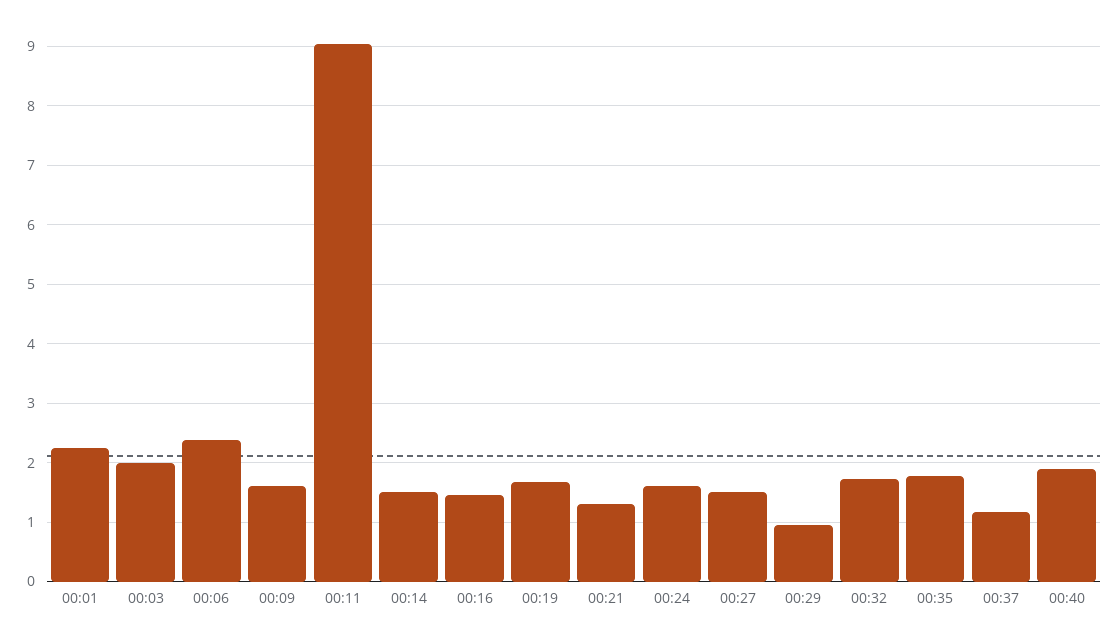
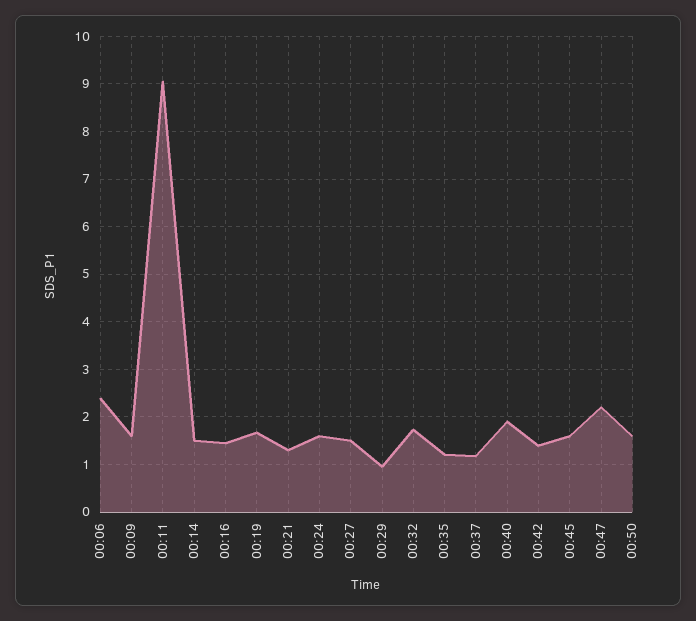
00:01: 2.2 -> none
00:03: 2 -> none
00:35: 1.8 -> 1.2
00:42: none -> 1.4
00:45: none -> 1.6
00:47: none -> 2.2
00:50: none -> 1.6

